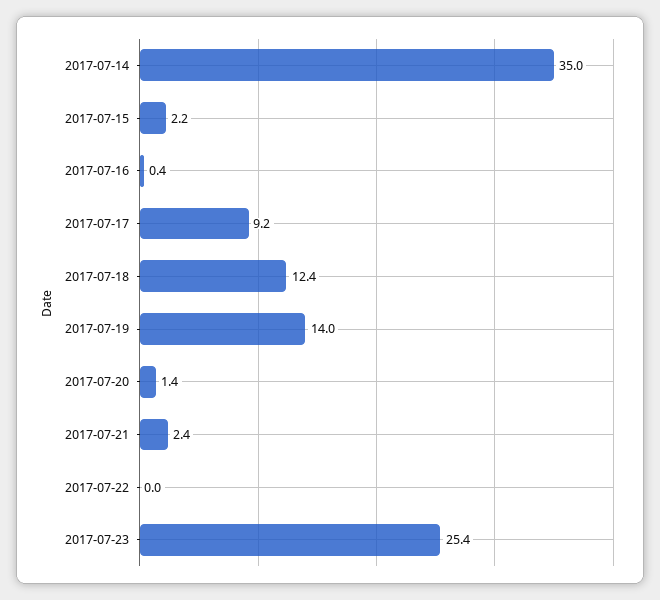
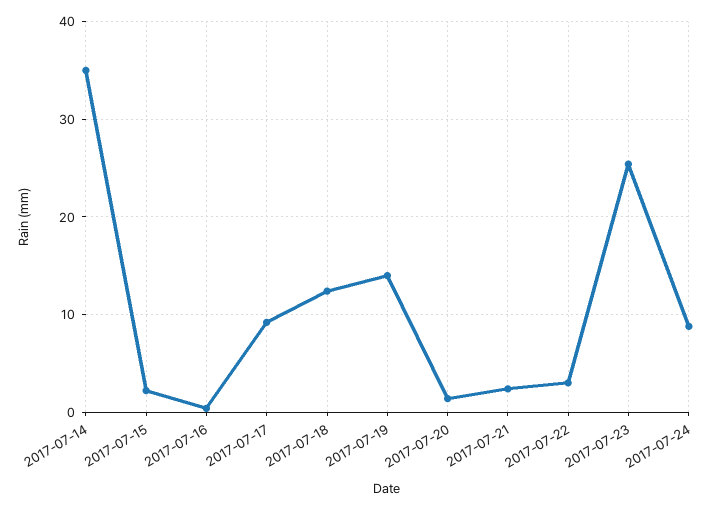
2017-07-22: 0 -> 3
2017-07-24: none -> 9

